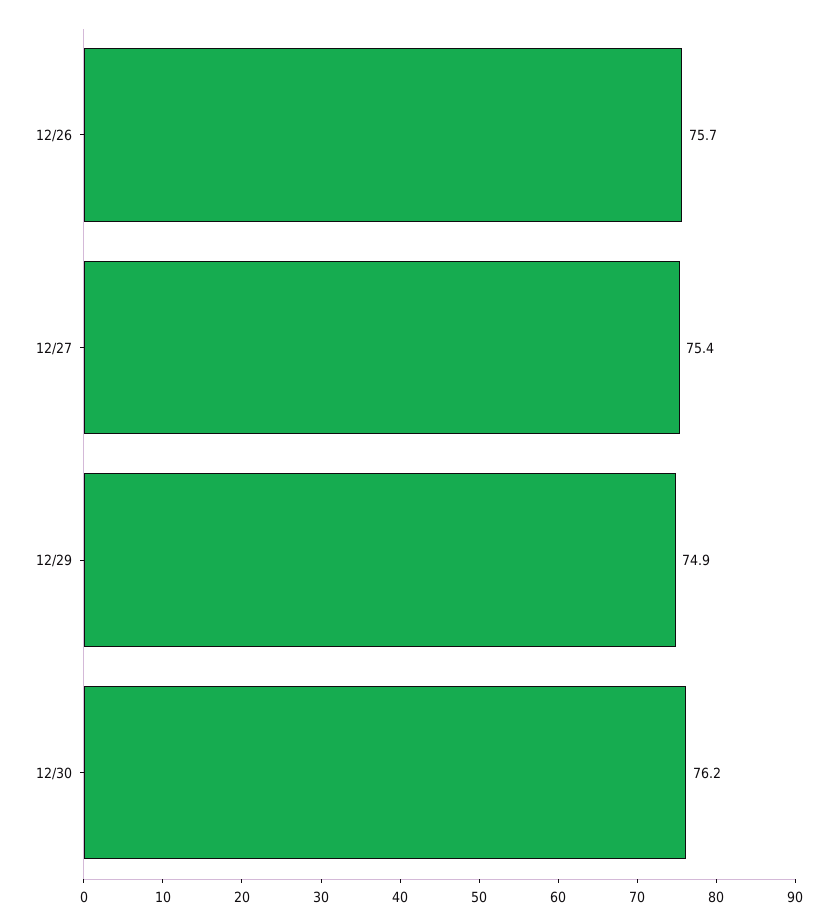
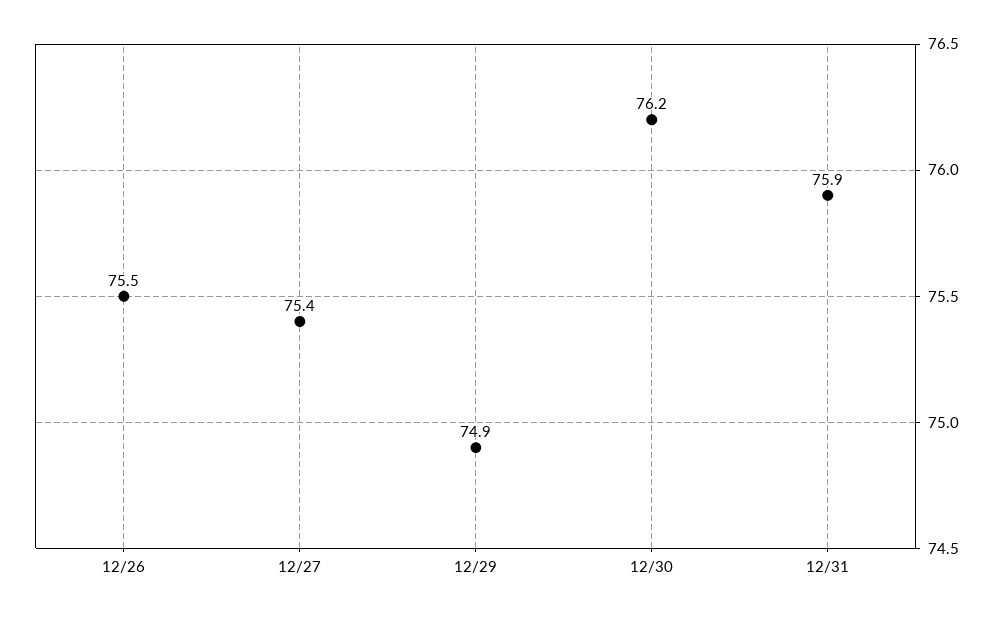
12/26: 75.7 -> 75.5
12/31: none -> 75.9

